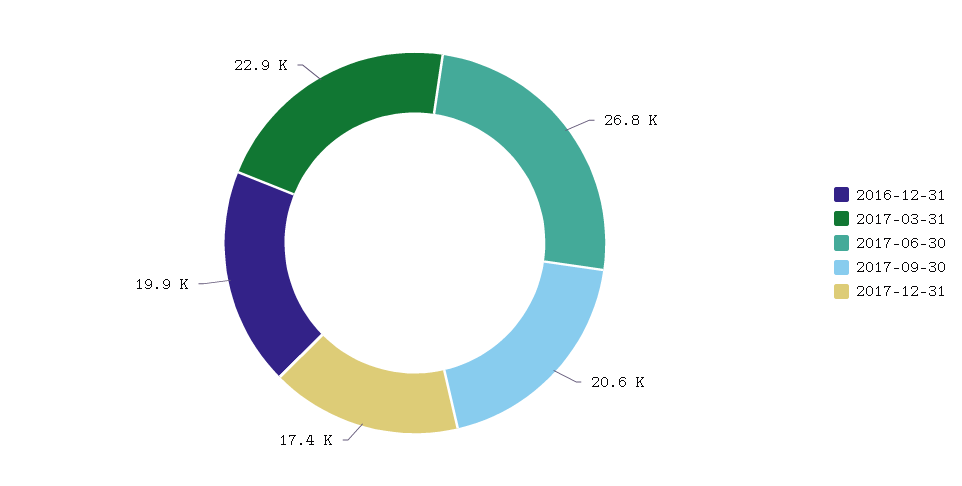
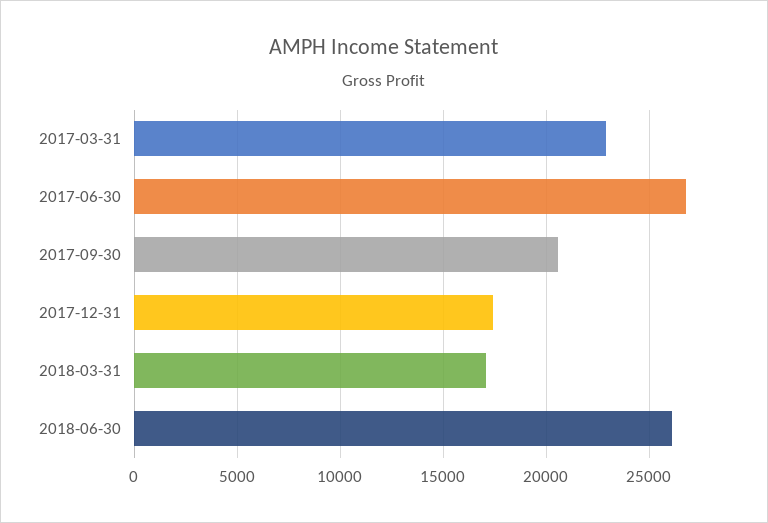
2016-12-31: 19900 -> none
2018-03-31: none -> 17000
2018-06-30: none -> 26000

